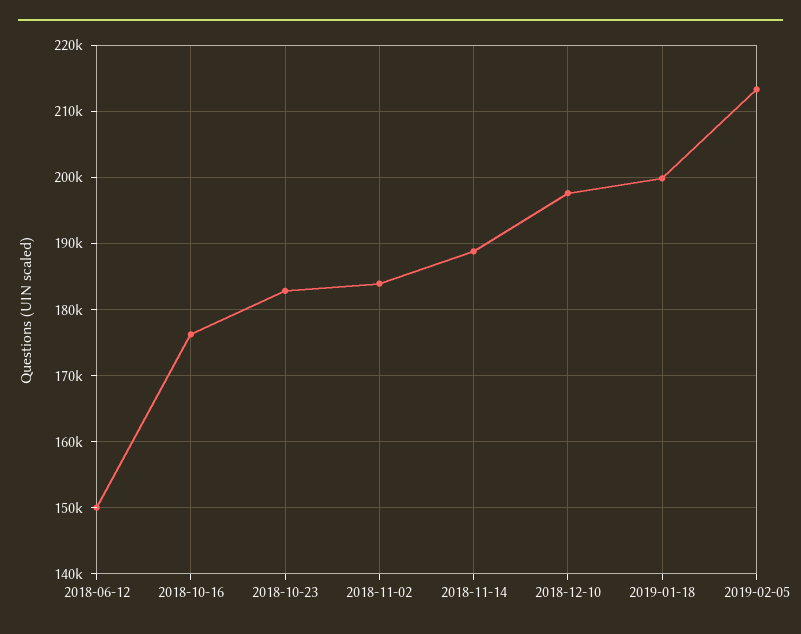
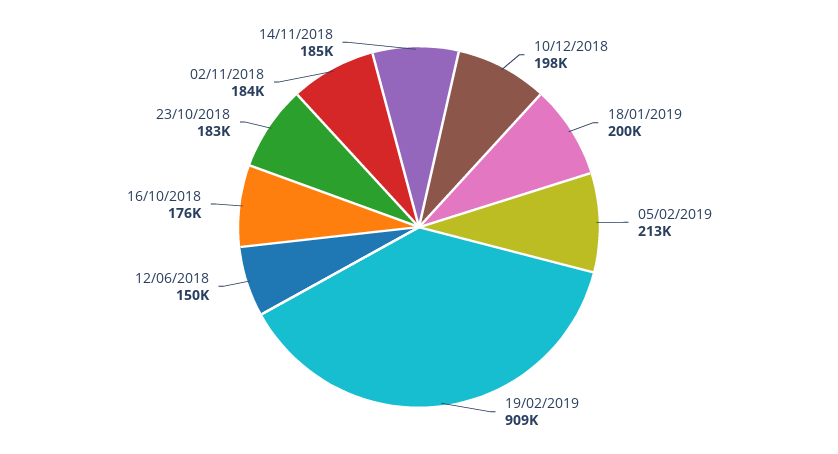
2018-11-14: 189000 -> 185000
19/02/2019: none -> 909000

